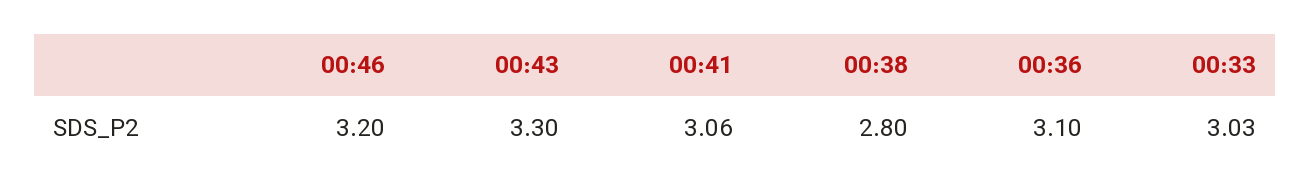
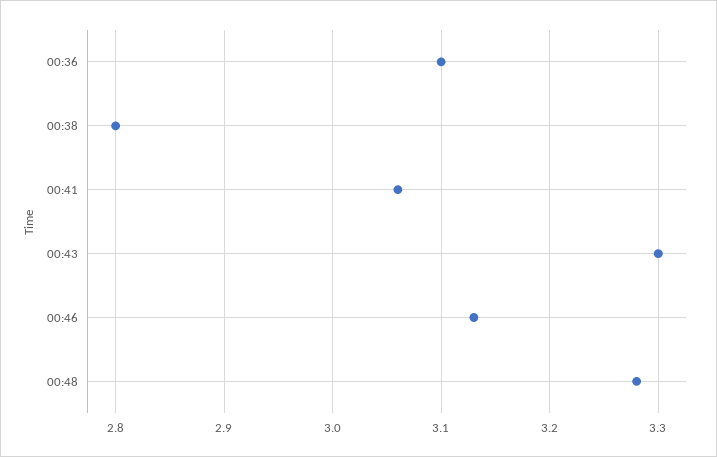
00:46: 3.2 -> 3.13
00:33: 3.03 -> none
00:48: none -> 3.28

